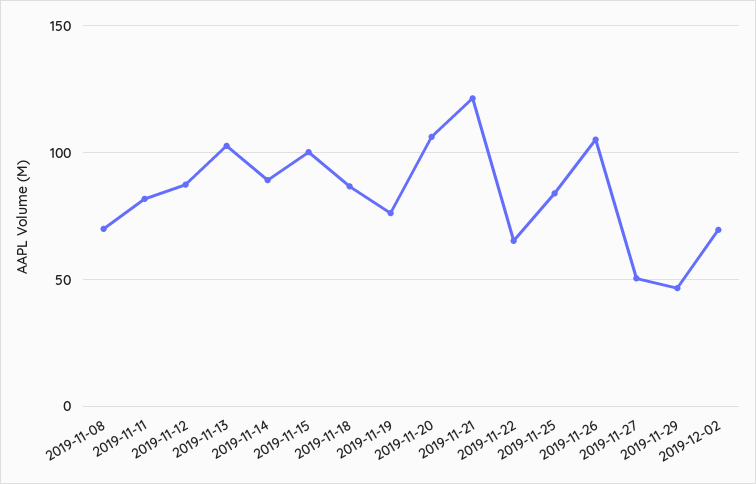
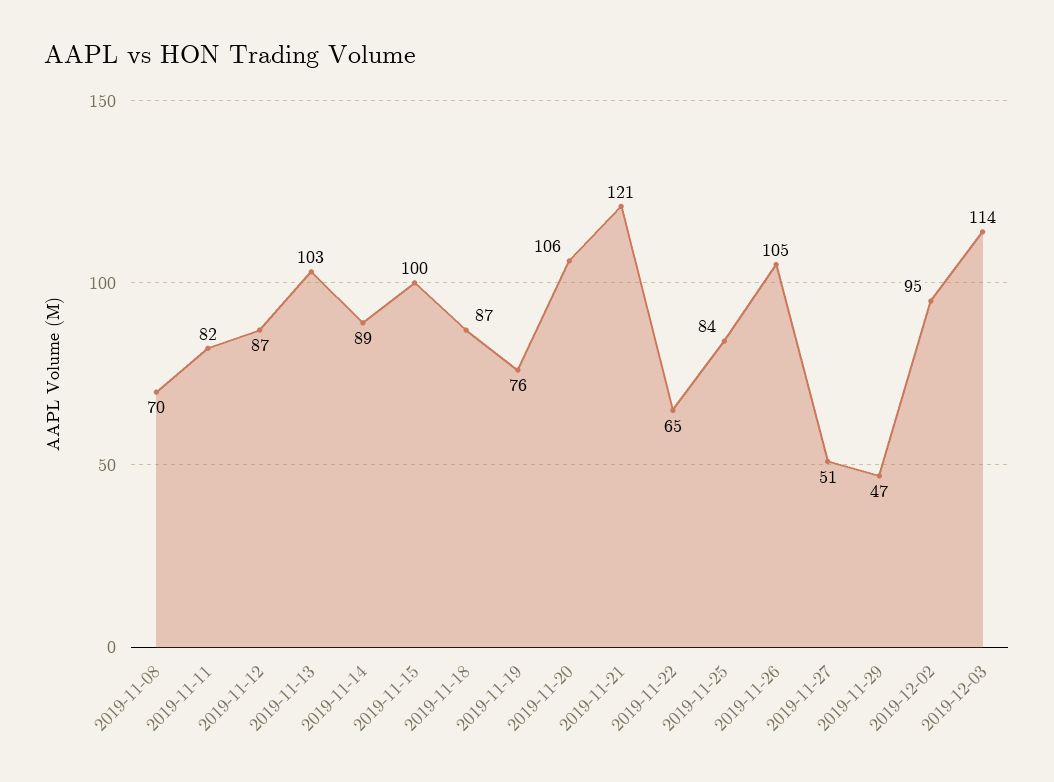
2019-12-02: 70 -> 95
2019-12-03: none -> 114

